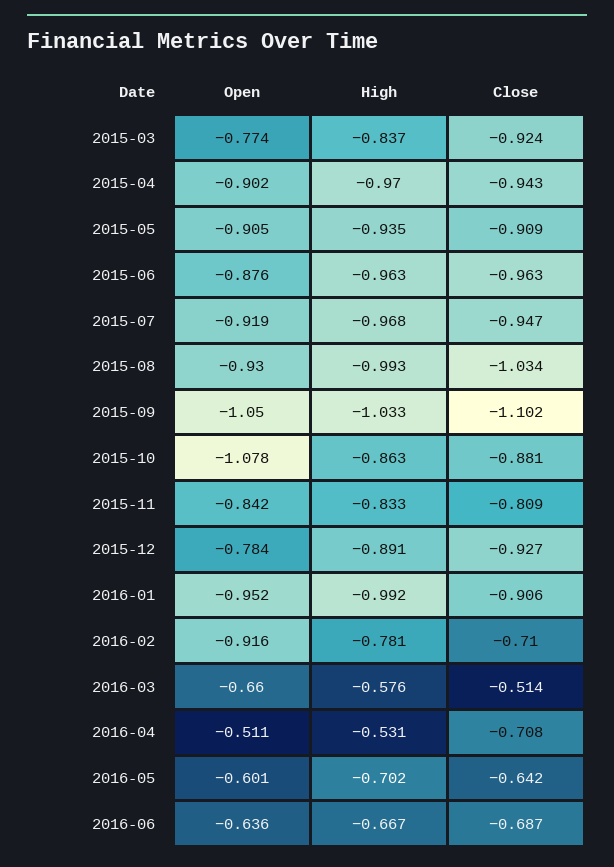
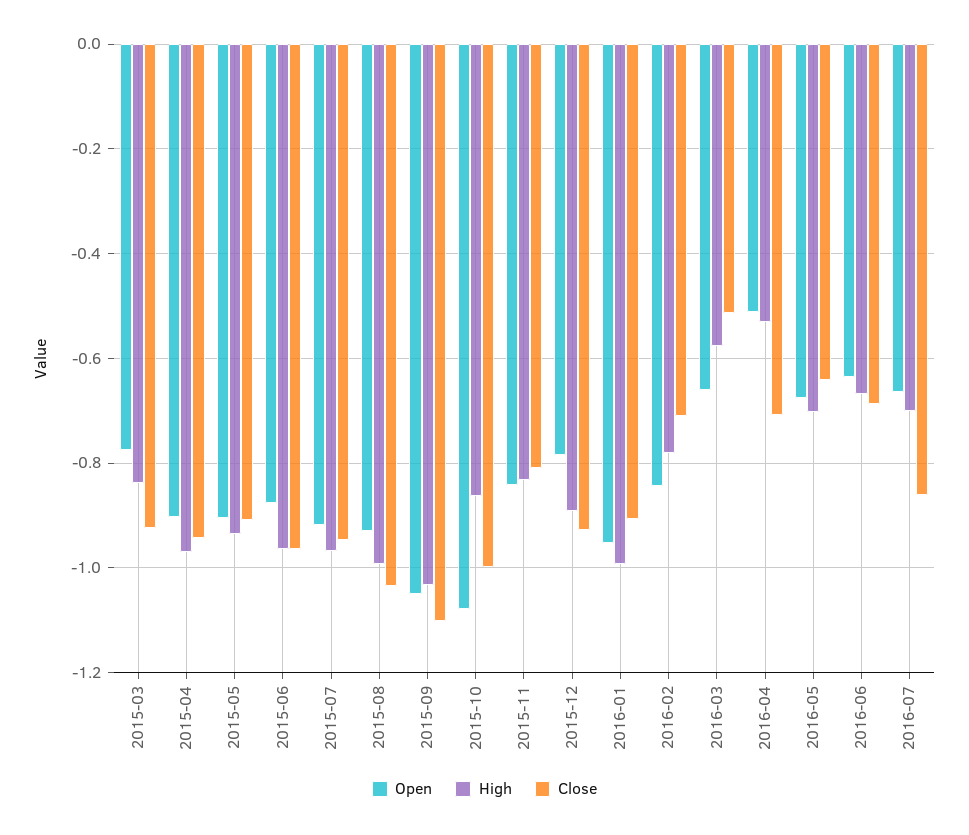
Close, 2015-10: -0.881 -> -1
Open, 2016-02: -0.916 -> -0.84
Open, 2016-05: -0.601 -> -0.68
Open, 2016-07: none -> -0.66
High, 2016-07: none -> -0.7
Close, 2016-07: none -> -0.86

